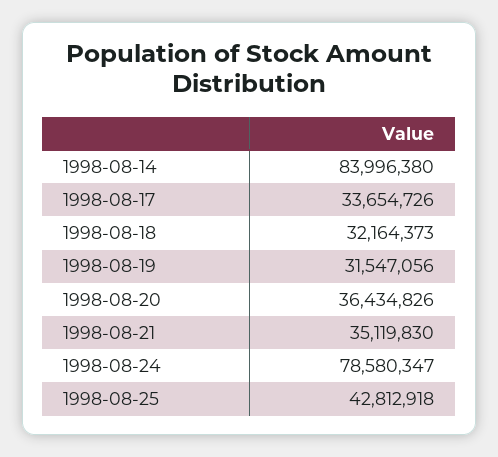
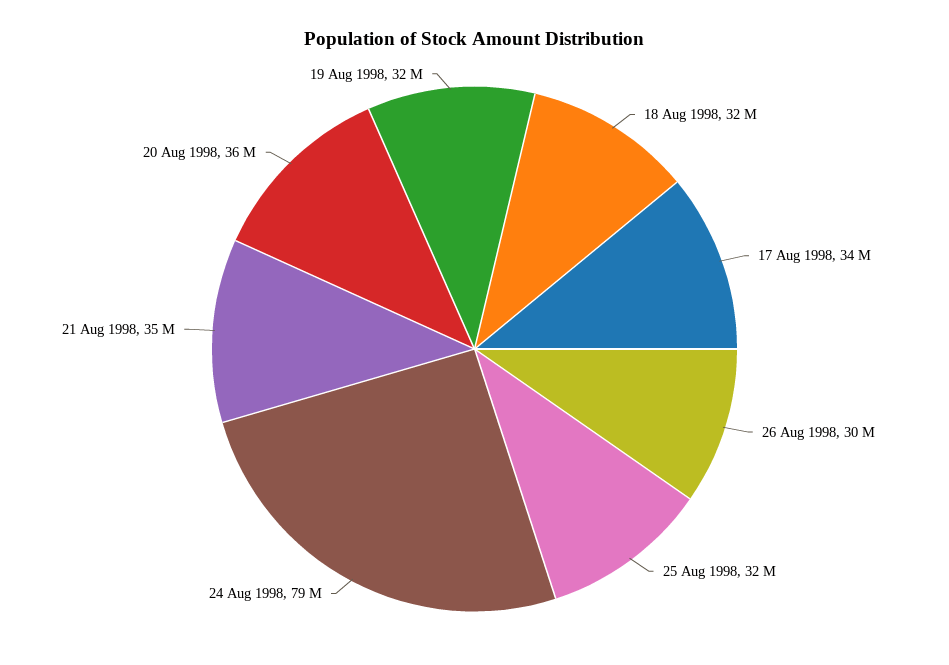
1998-08-14: 83996380 -> none
1998-08-25: 42812918 -> 32000000
26 Aug 1998: none -> 30000000

